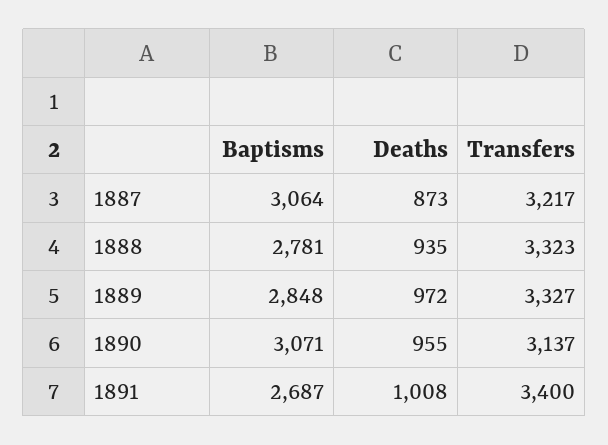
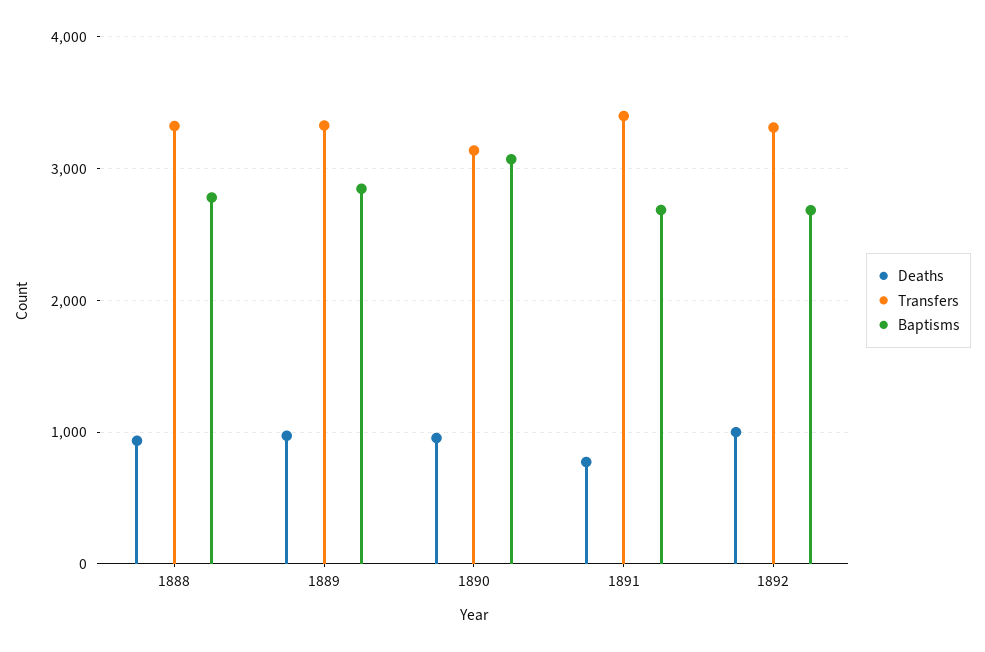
Baptisms, 1887: 3064 -> none
Deaths, 1887: 873 -> none
Transfers, 1887: 3217 -> none
Deaths, 1891: 1008 -> 800
Deaths, 1892: none -> 1000
Transfers, 1892: none -> 3300
Baptisms, 1892: none -> 2700

